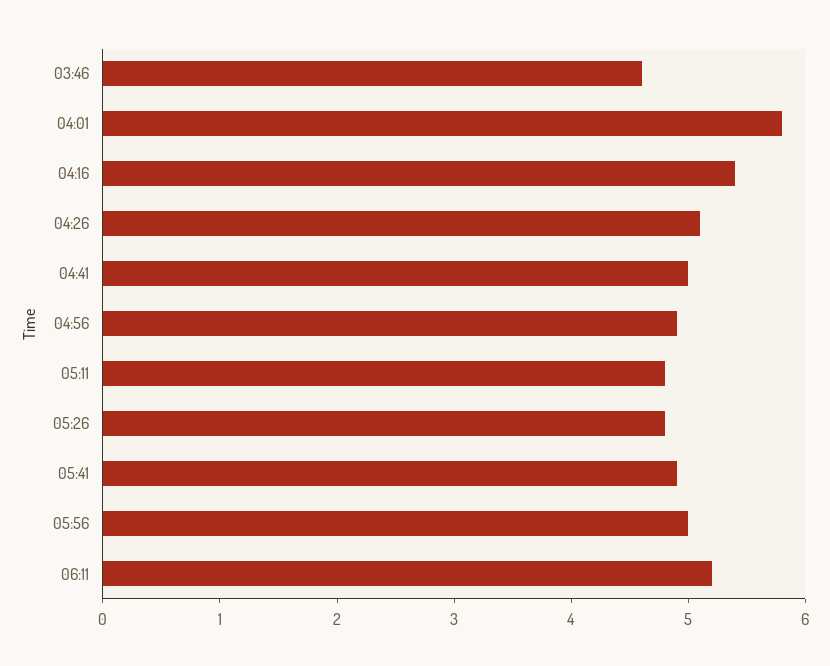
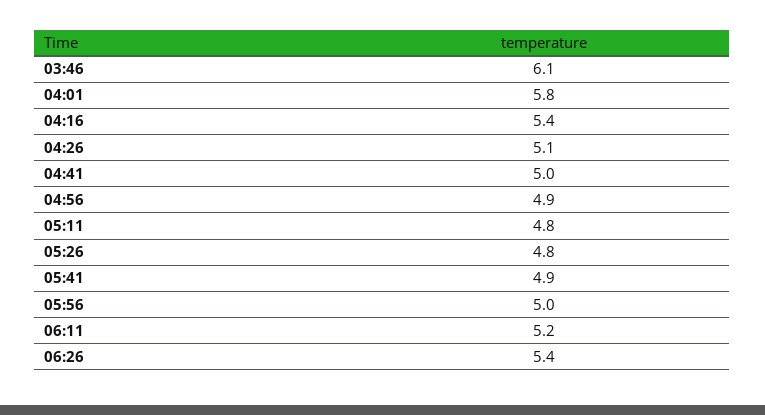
03:46: 4.6 -> 6.1
06:26: none -> 5.4

